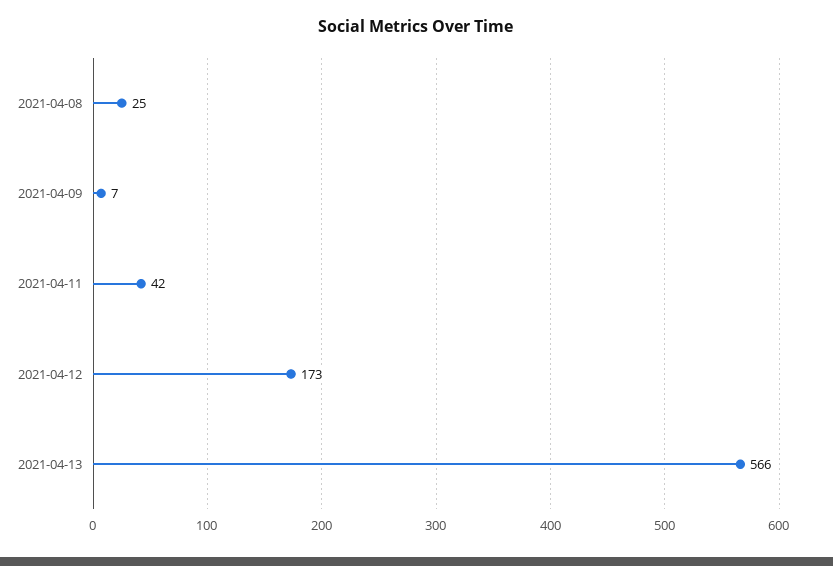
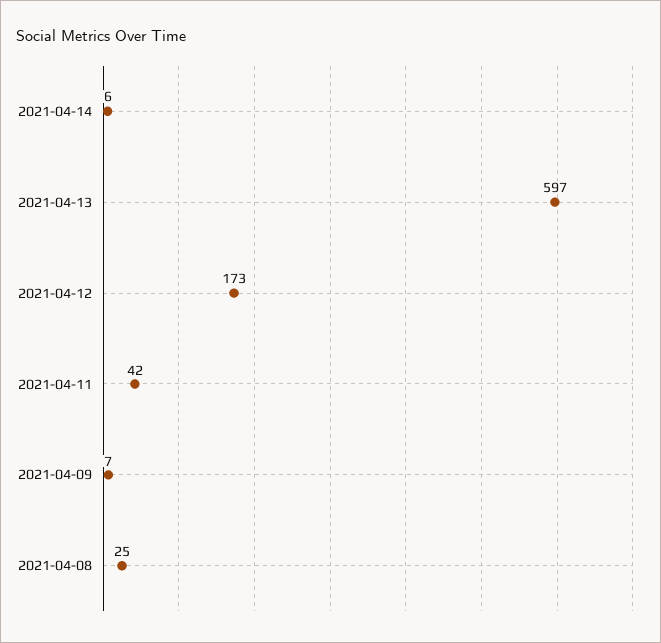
2021-04-13: 566 -> 597
2021-04-14: none -> 6

